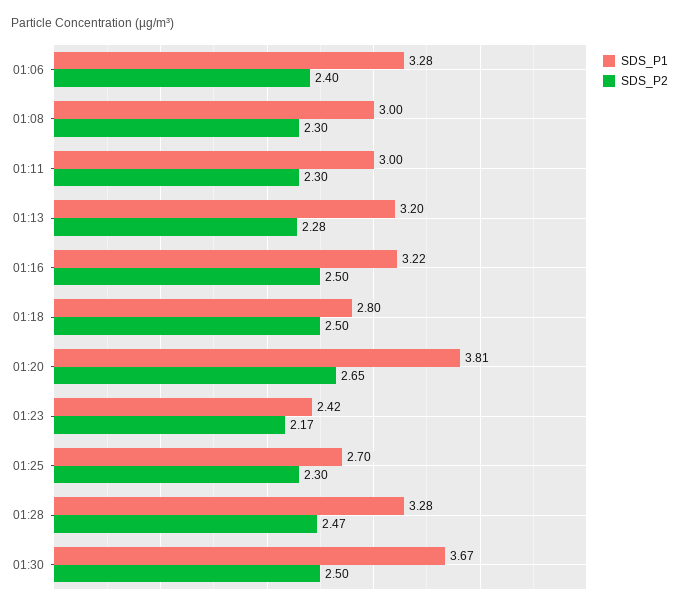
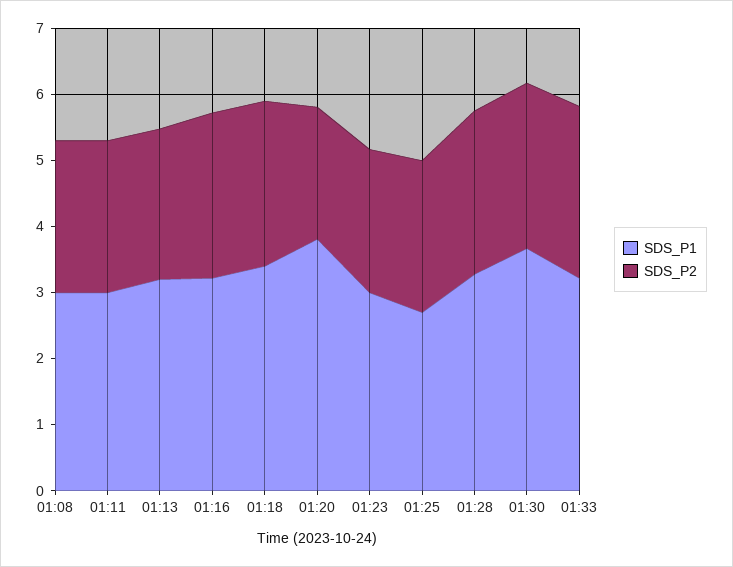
SDS_P1, 01:06: 3.28 -> none
SDS_P2, 01:06: 2.4 -> none
SDS_P1, 01:18: 2.8 -> 3.4
SDS_P2, 01:20: 2.65 -> 2
SDS_P1, 01:23: 2.42 -> 3
SDS_P1, 01:33: none -> 3.2
SDS_P2, 01:33: none -> 2.6

